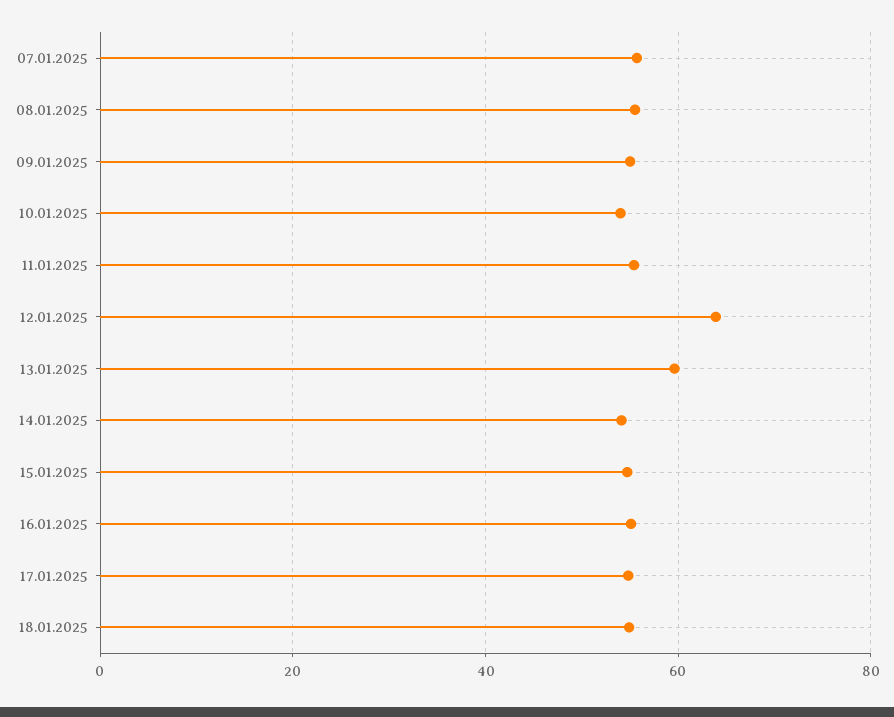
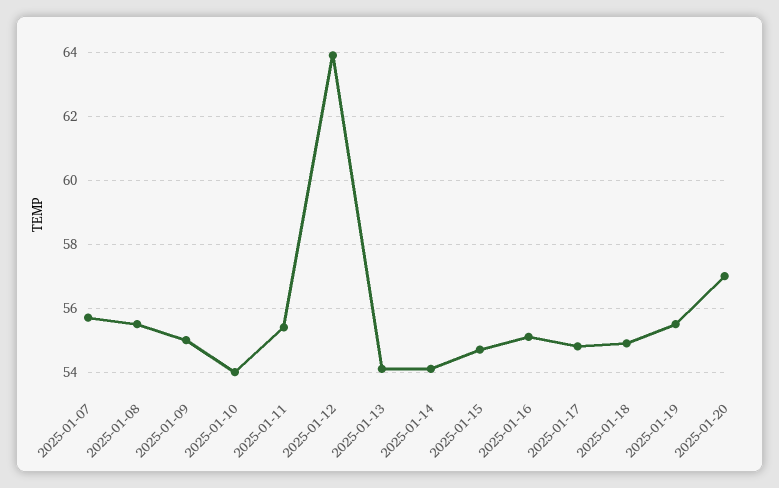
13.01.2025: 60 -> 54
2025-01-19: none -> 55.5
2025-01-20: none -> 57

